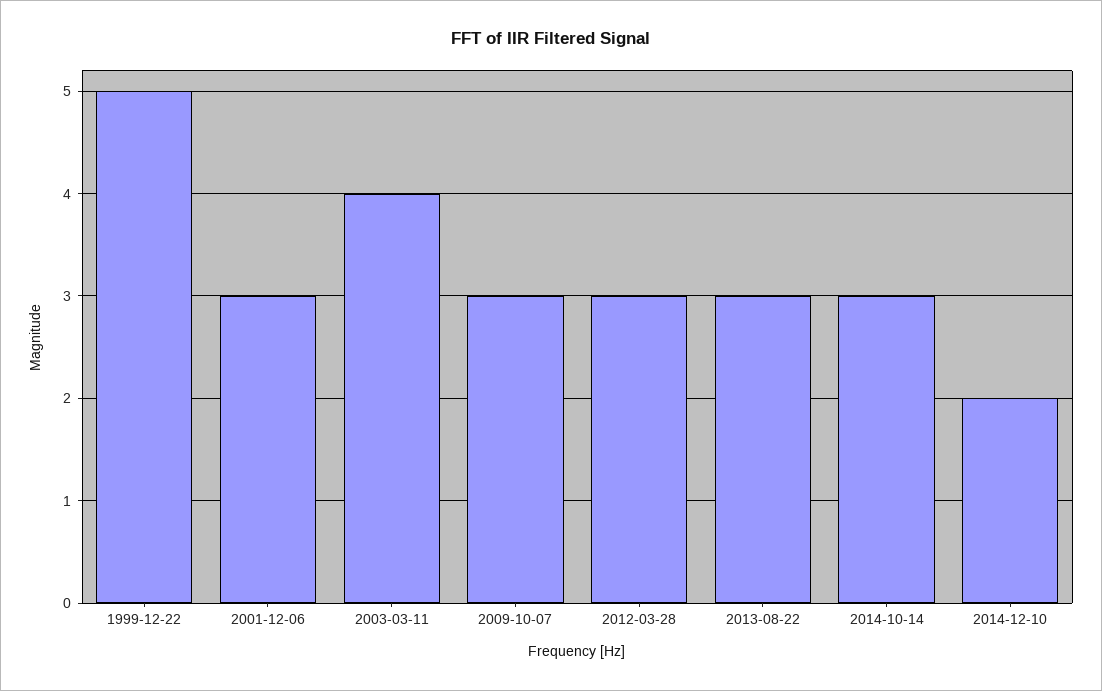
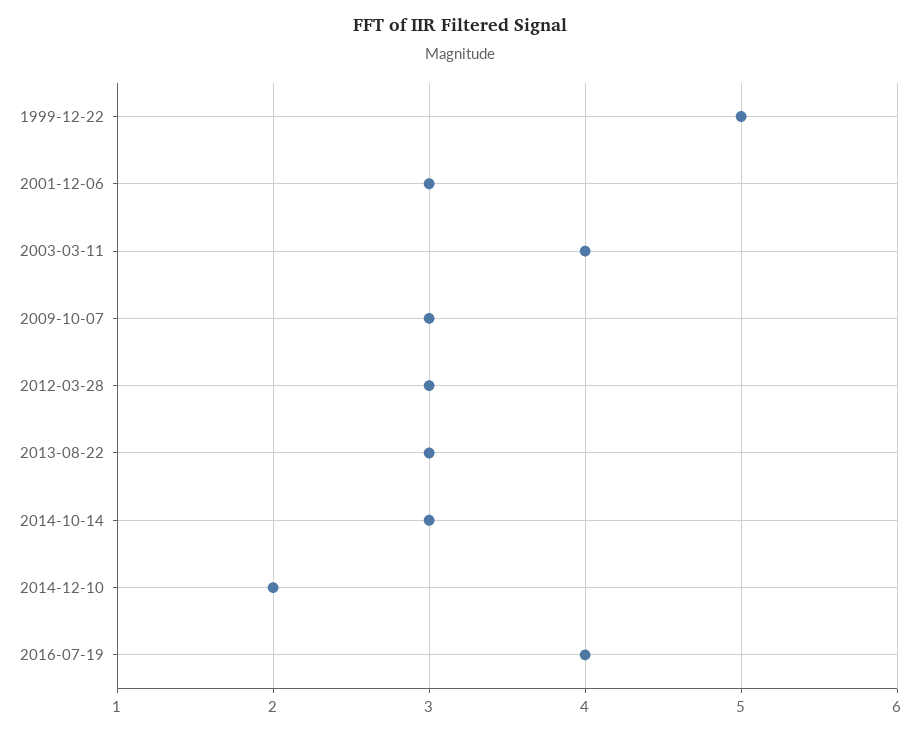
2016-07-19: none -> 4

